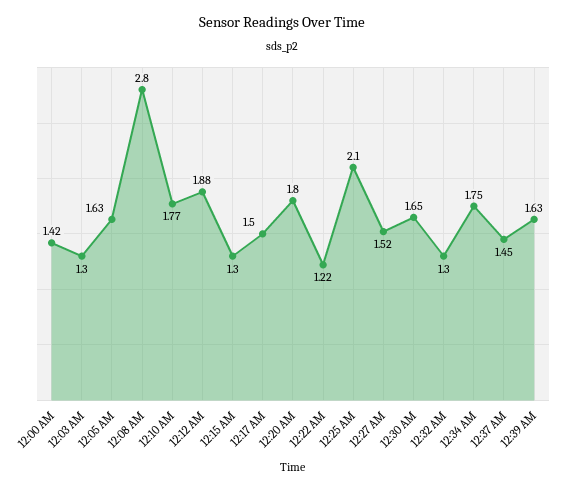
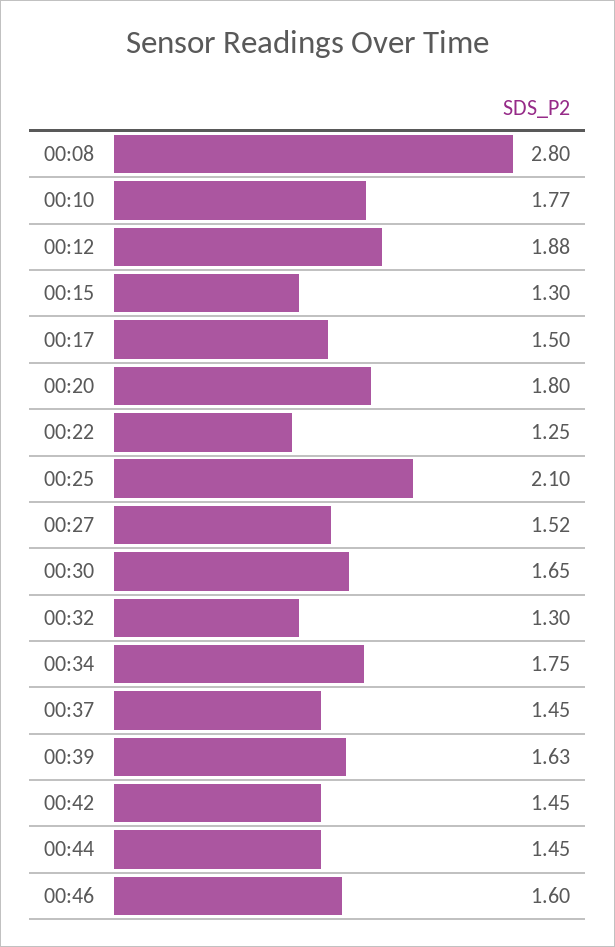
12:00 AM: 1.42 -> none
12:03 AM: 1.3 -> none
12:05 AM: 1.63 -> none
12:22 AM: 1.22 -> 1.25
00:42: none -> 1.45
00:44: none -> 1.45
00:46: none -> 1.6

